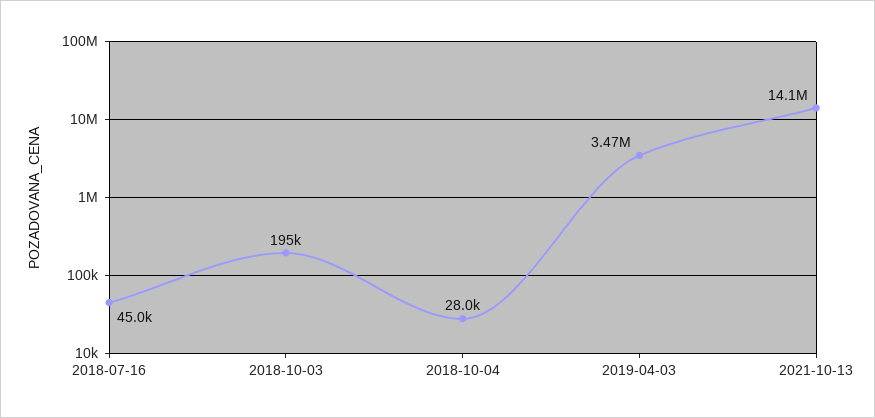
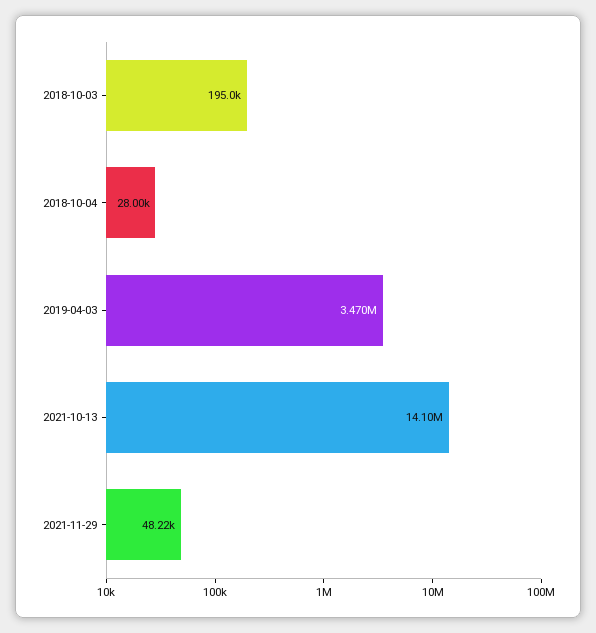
2018-07-16: 45000 -> none
2021-11-29: none -> 48220

